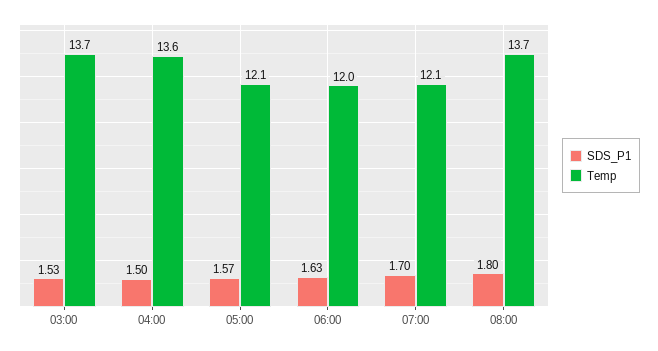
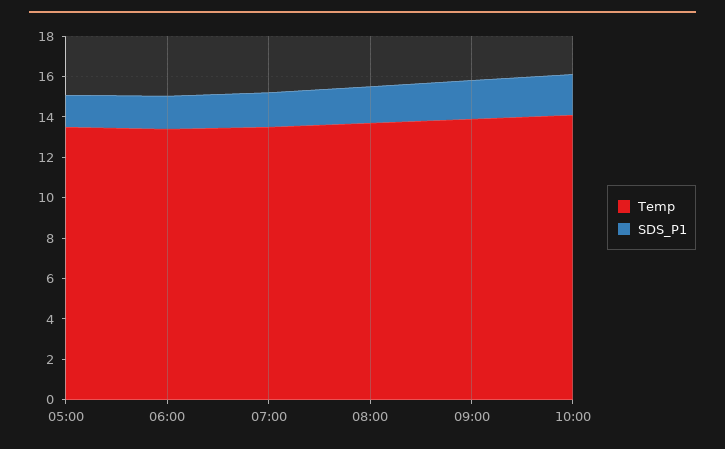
SDS_P1, 03:00: 1.53 -> none
Temp, 03:00: 13.7 -> none
SDS_P1, 04:00: 1.5 -> none
Temp, 04:00: 13.6 -> none
Temp, 05:00: 12.1 -> 13.5
Temp, 06:00: 12 -> 13.5
Temp, 07:00: 12.1 -> 13.5
Temp, 09:00: none -> 14
SDS_P1, 09:00: none -> 2
Temp, 10:00: none -> 14
SDS_P1, 10:00: none -> 2

